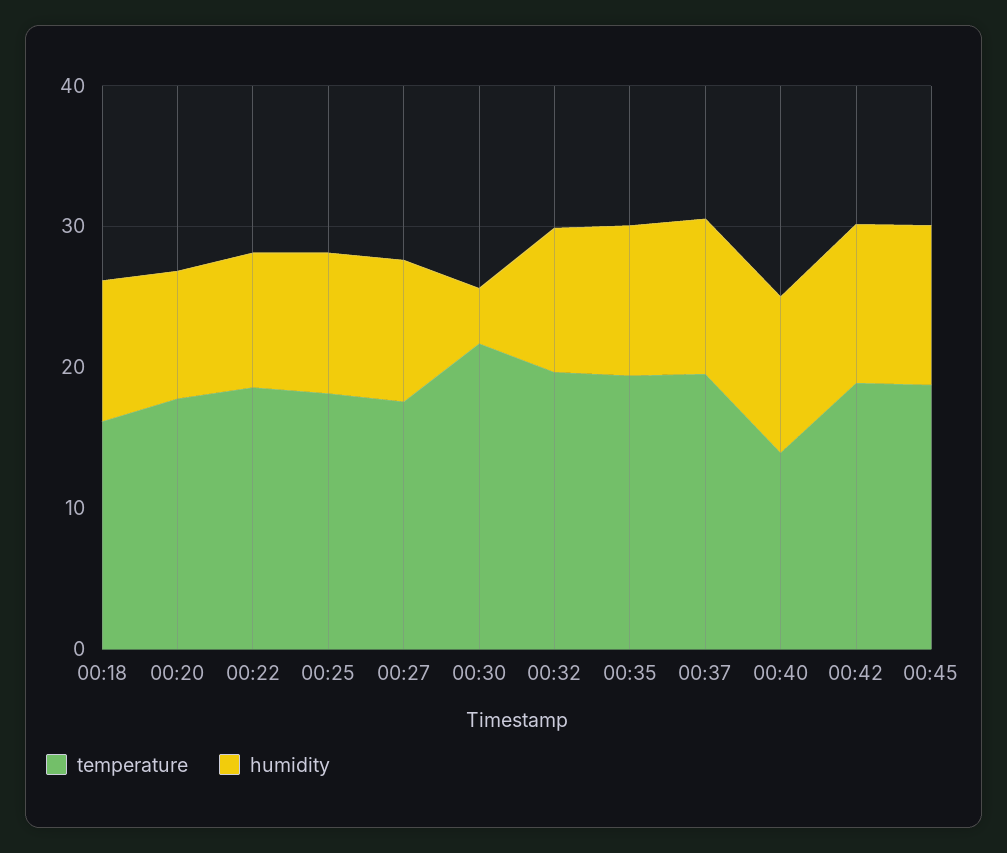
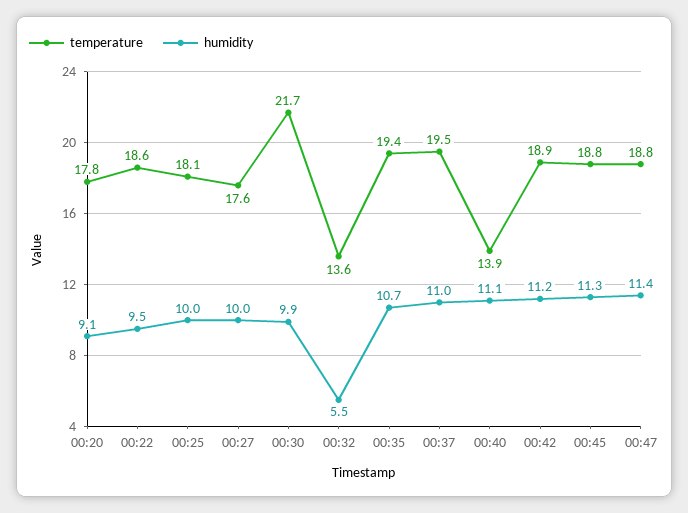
temperature, 00:18: 16 -> none
humidity, 00:18: 10 -> none
humidity, 00:30: 4 -> 9.9
temperature, 00:32: 20 -> 13.6
humidity, 00:32: 10 -> 5.5
temperature, 00:47: none -> 18.8
humidity, 00:47: none -> 11.4

